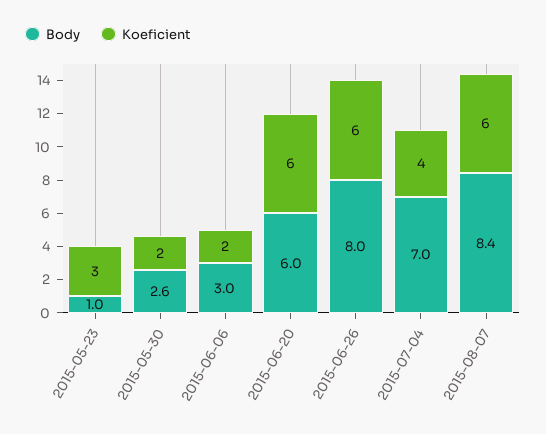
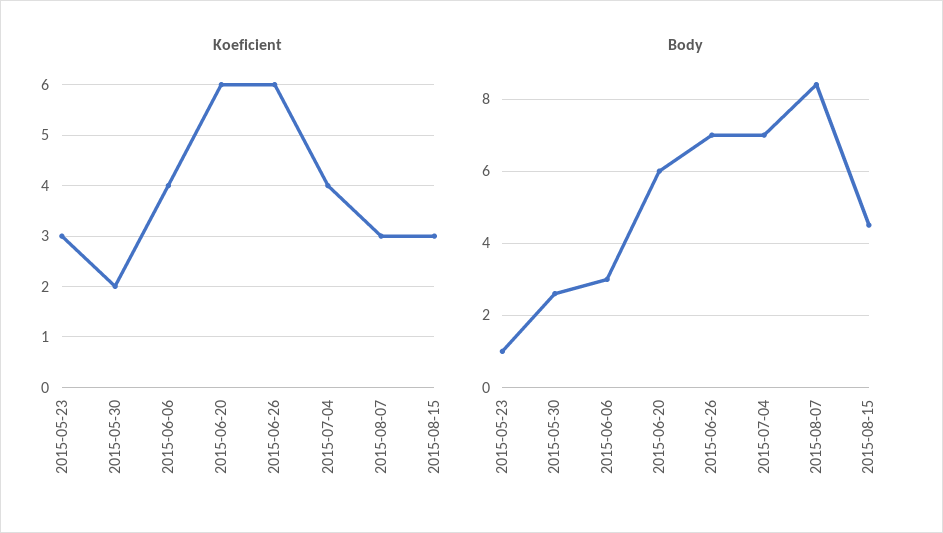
Koeficient, 2015-06-06: 2 -> 4
Body, 2015-06-26: 8 -> 7
Koeficient, 2015-08-07: 6 -> 3
Koeficient, 2015-08-15: none -> 3
Body, 2015-08-15: none -> 4.5

